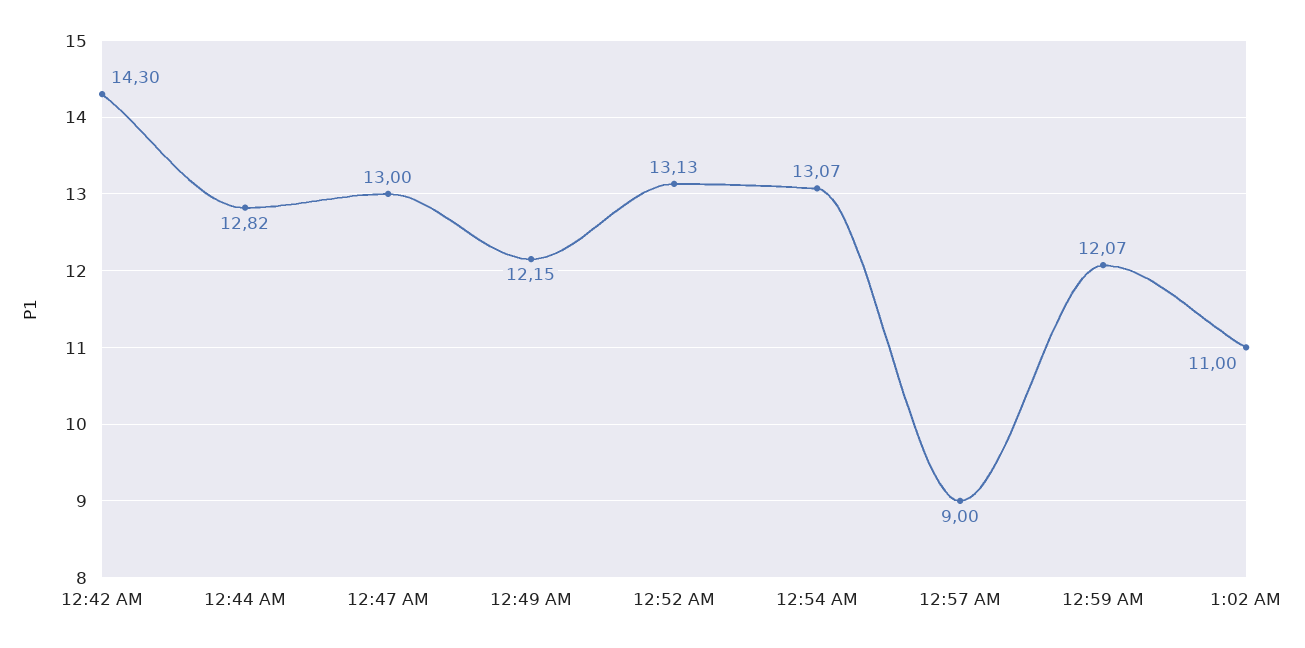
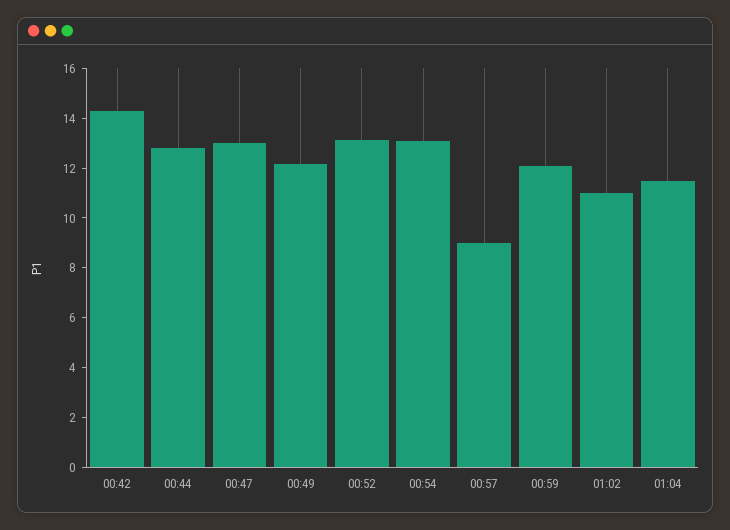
01:04: none -> 11.5

